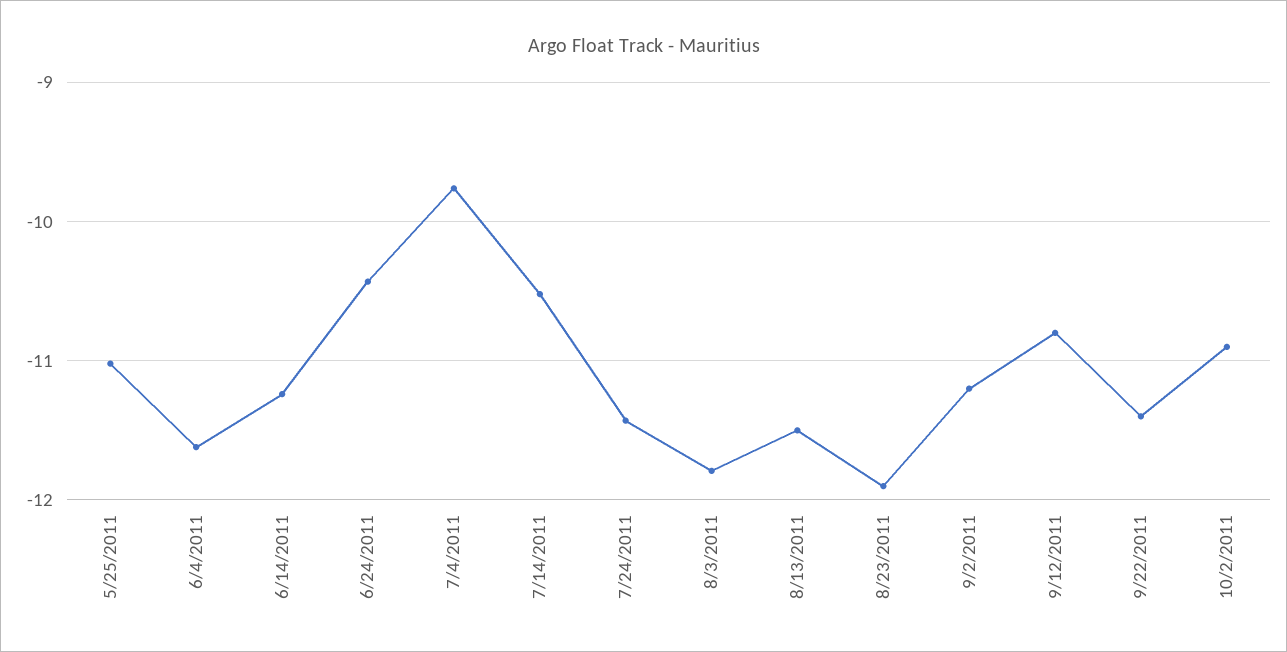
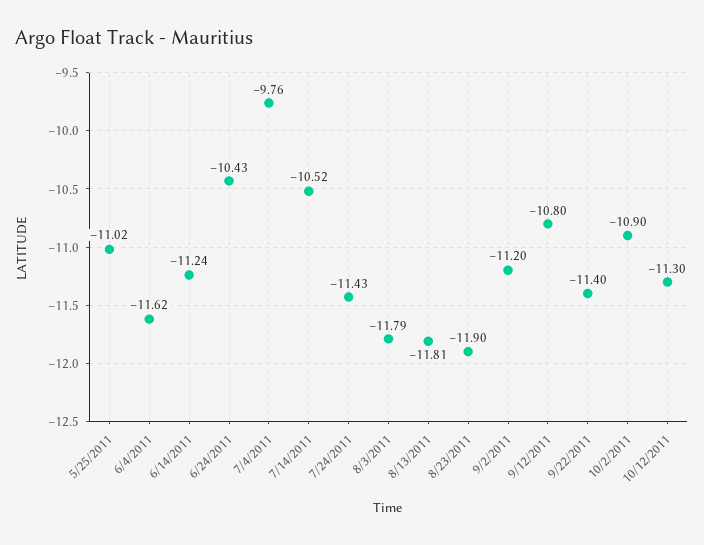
8/13/2011: -11.5 -> -11.81
10/12/2011: none -> -11.3

